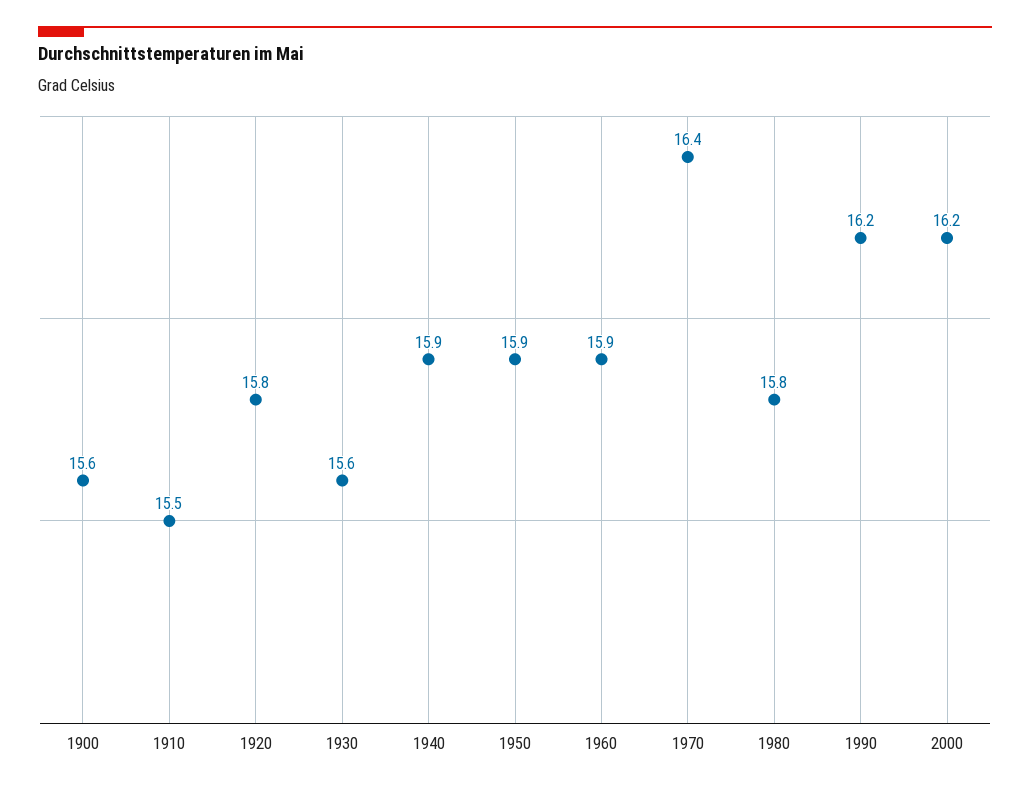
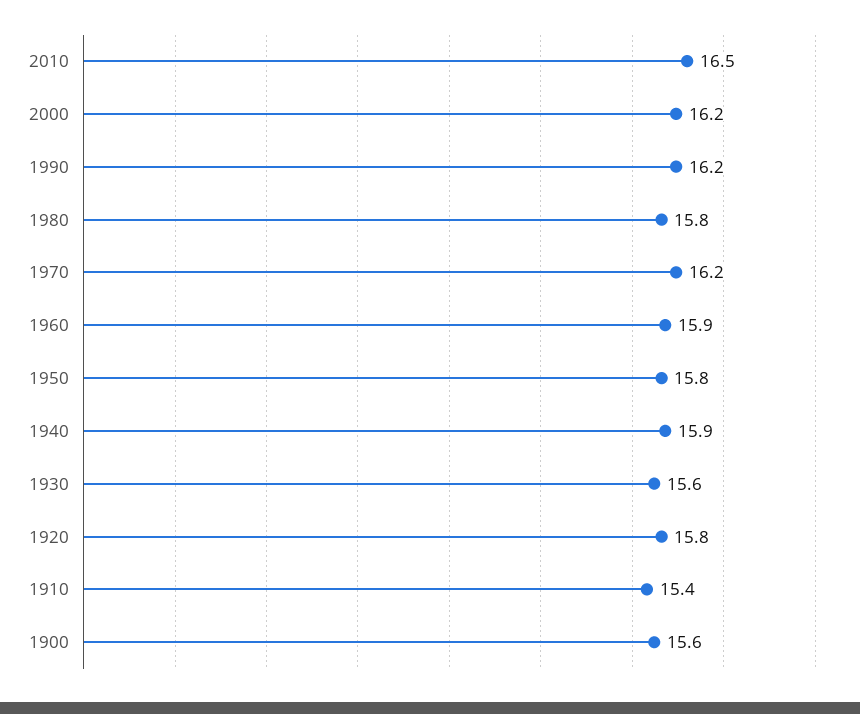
1910: 15.5 -> 15.4
1950: 15.9 -> 15.8
1970: 16.4 -> 16.2
2010: none -> 16.5

